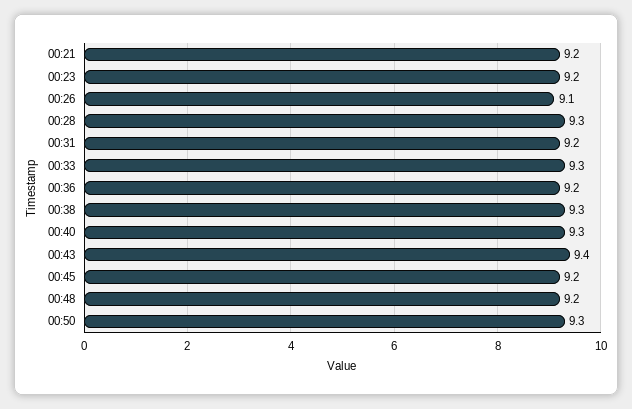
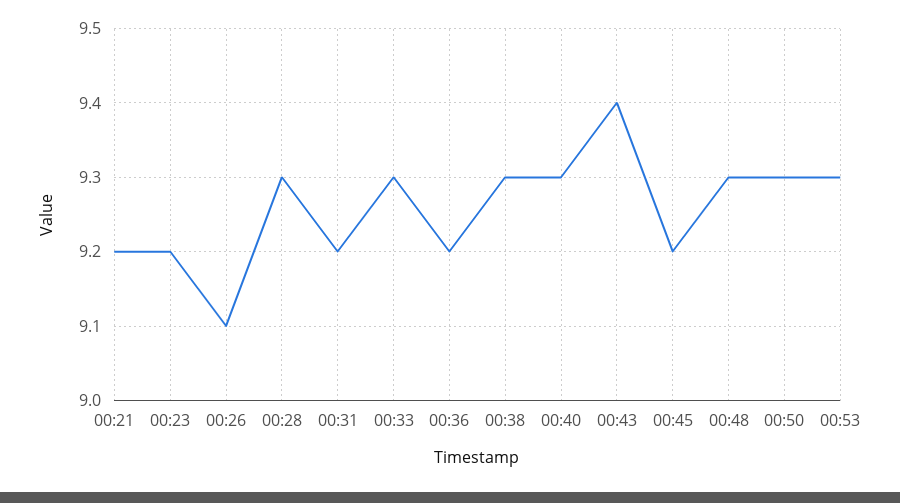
00:48: 9.2 -> 9.3
00:53: none -> 9.3

